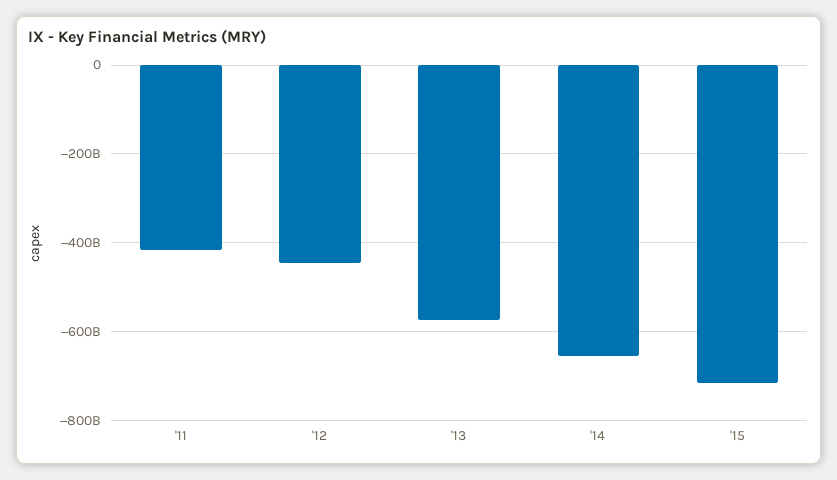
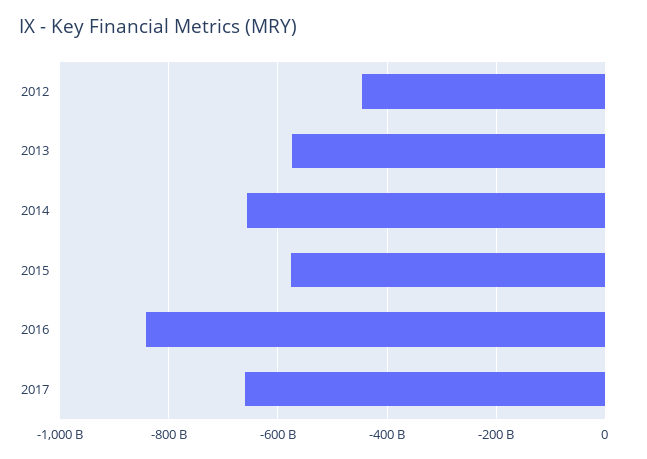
'11: -420000000000 -> none
'15: -720000000000 -> -580000000000
2016: none -> -840000000000
2017: none -> -660000000000

